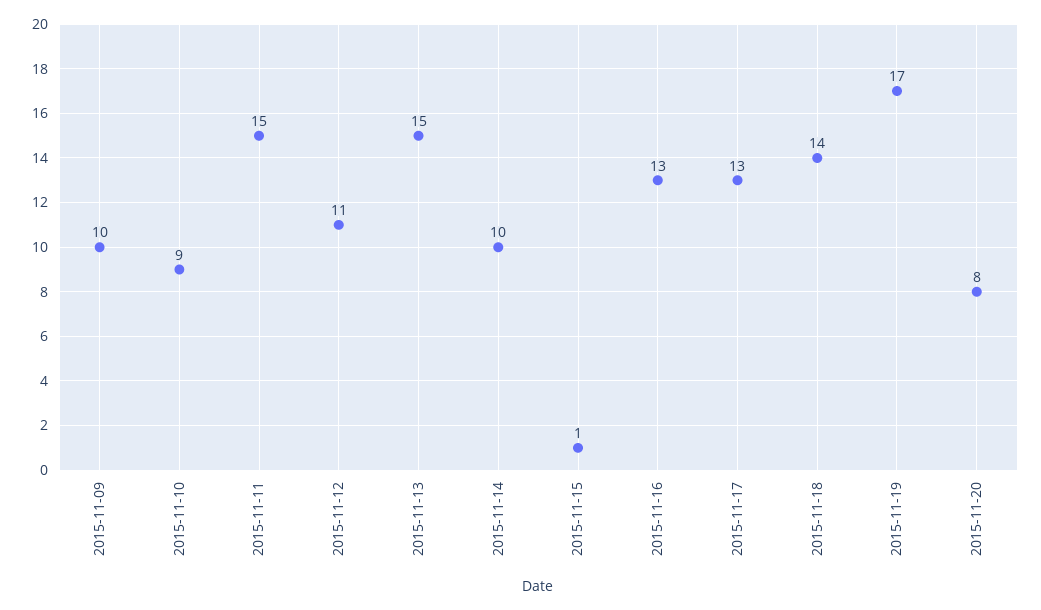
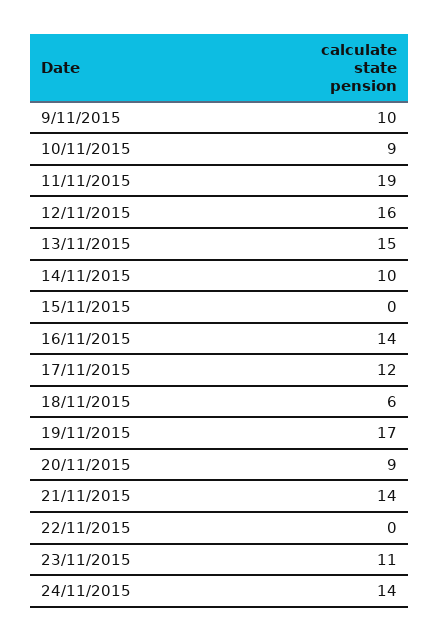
2015-11-11: 15 -> 19
2015-11-12: 11 -> 16
2015-11-15: 1 -> 0
2015-11-16: 13 -> 14
2015-11-17: 13 -> 12
2015-11-18: 14 -> 6
2015-11-20: 8 -> 9
21/11/2015: none -> 14
22/11/2015: none -> 0
23/11/2015: none -> 11
24/11/2015: none -> 14

